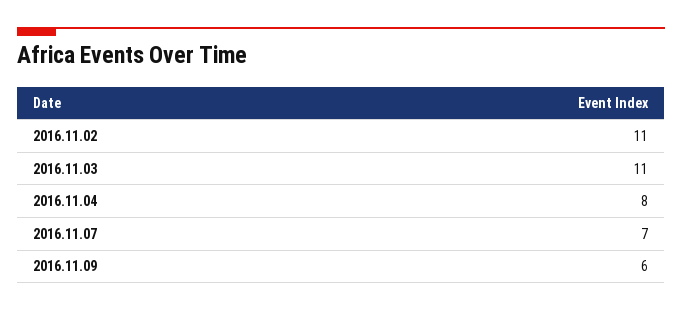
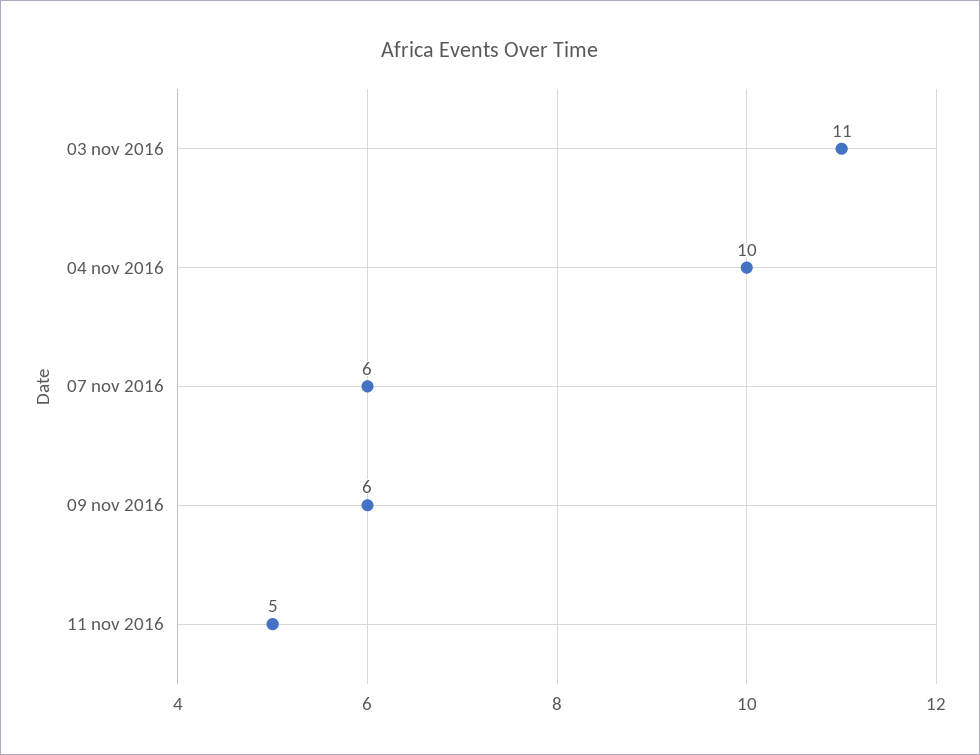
2016.11.02: 11 -> none
2016.11.04: 8 -> 10
2016.11.07: 7 -> 6
11 nov 2016: none -> 5

